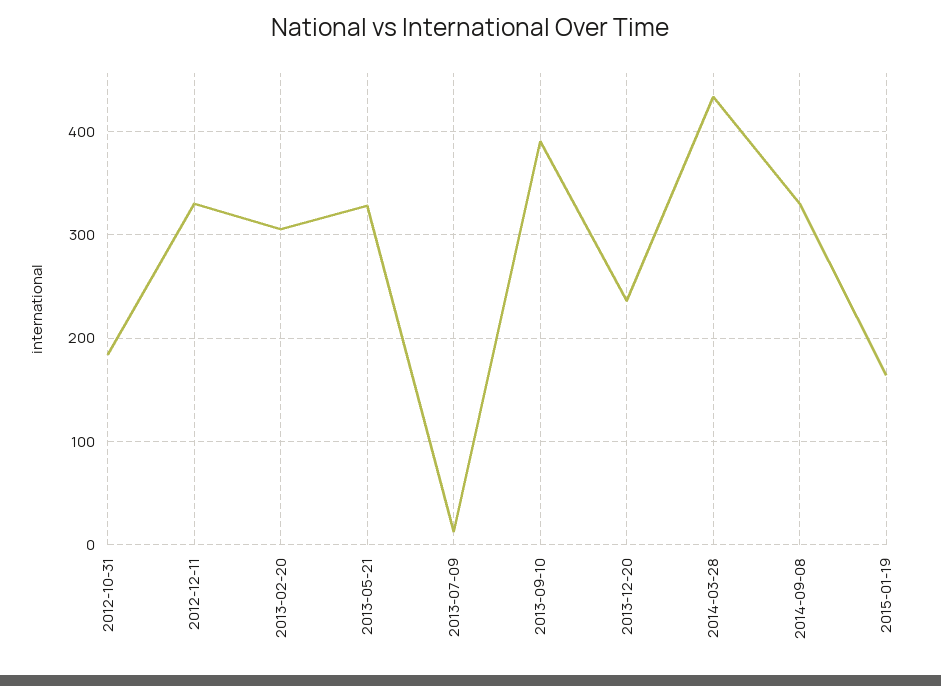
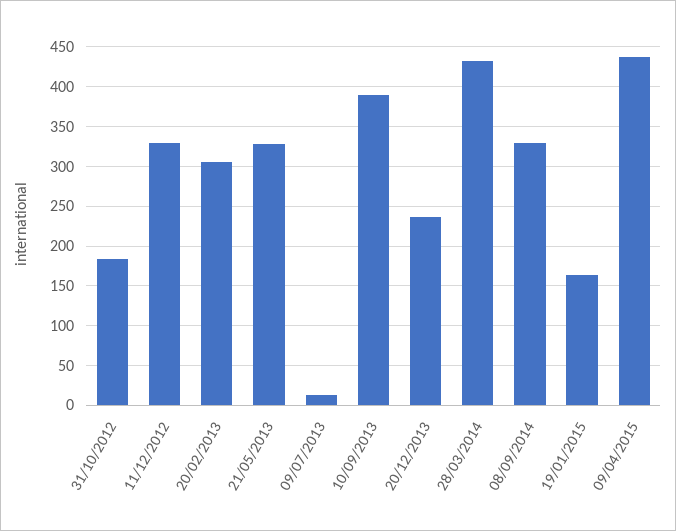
09/04/2015: none -> 440

